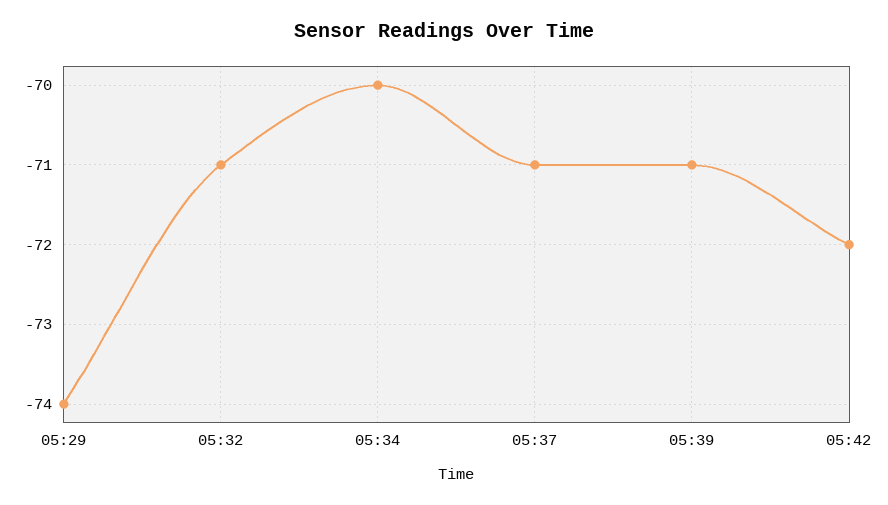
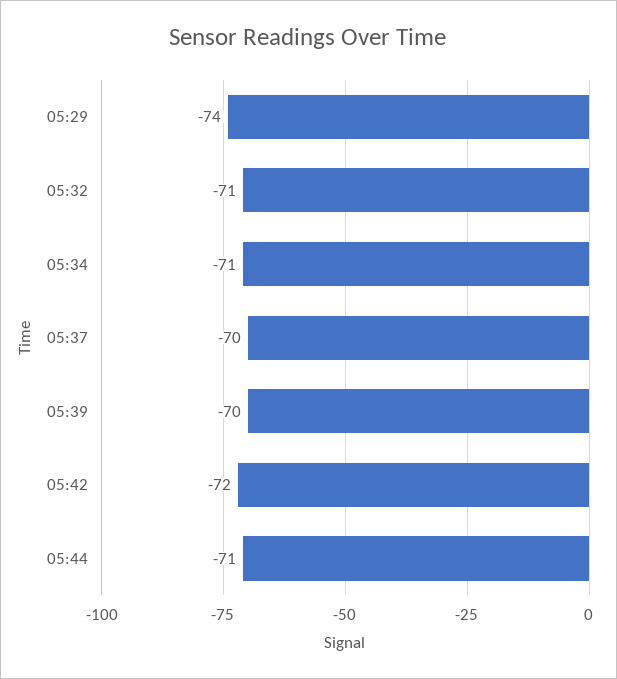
05:34: -70 -> -71
05:37: -71 -> -70
05:39: -71 -> -70
05:44: none -> -71

